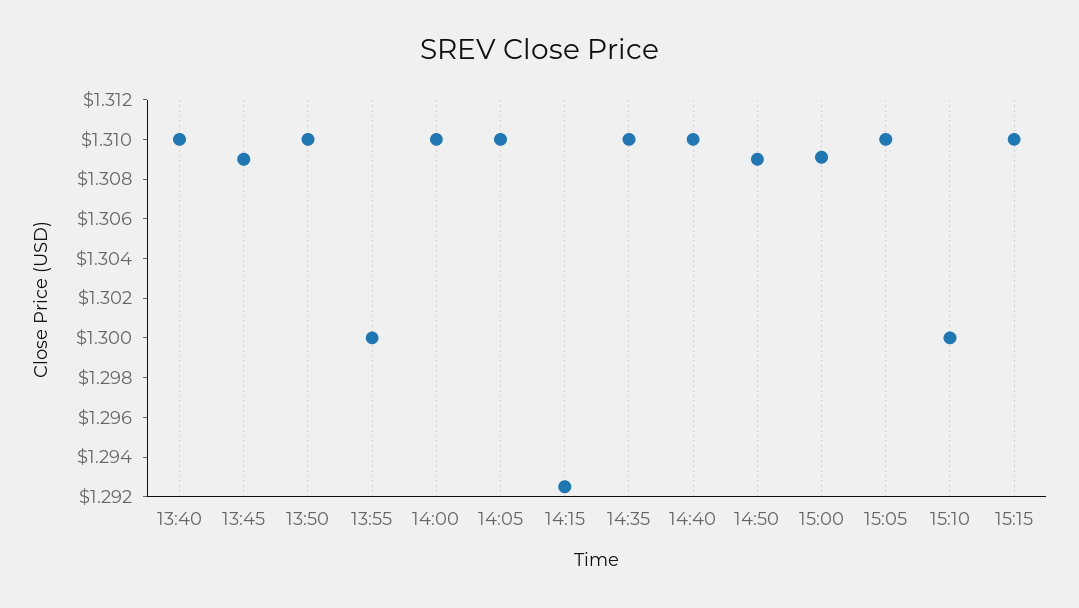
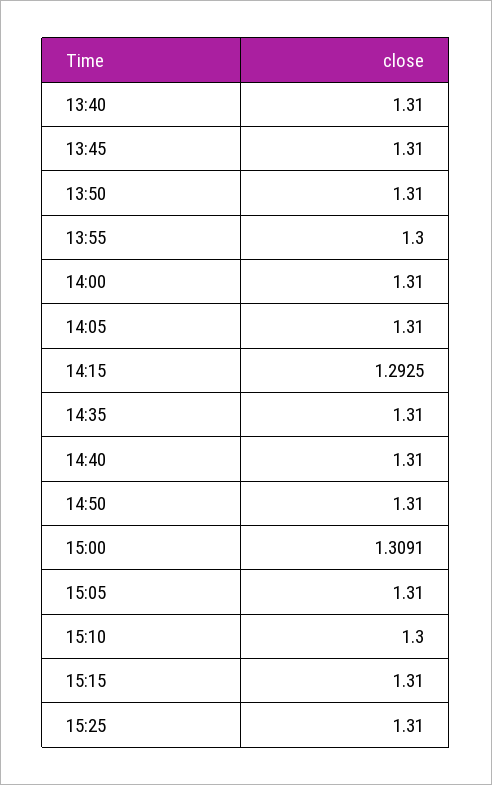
13:45: 1.309 -> 1.31
14:50: 1.309 -> 1.31
15:25: none -> 1.31

